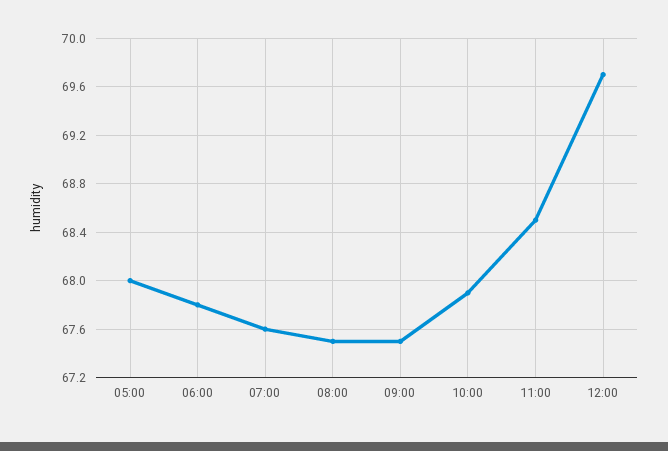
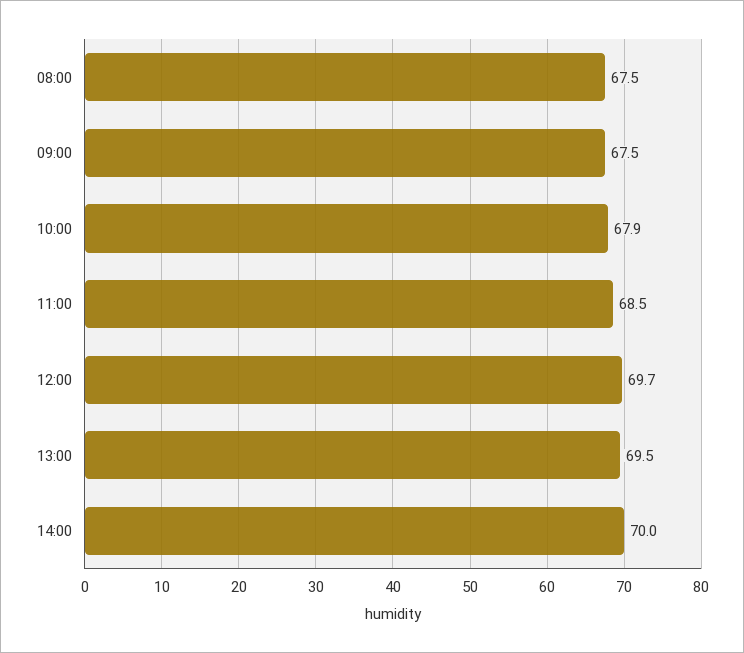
05:00: 68 -> none
06:00: 67.8 -> none
07:00: 67.6 -> none
13:00: none -> 69.5
14:00: none -> 70

